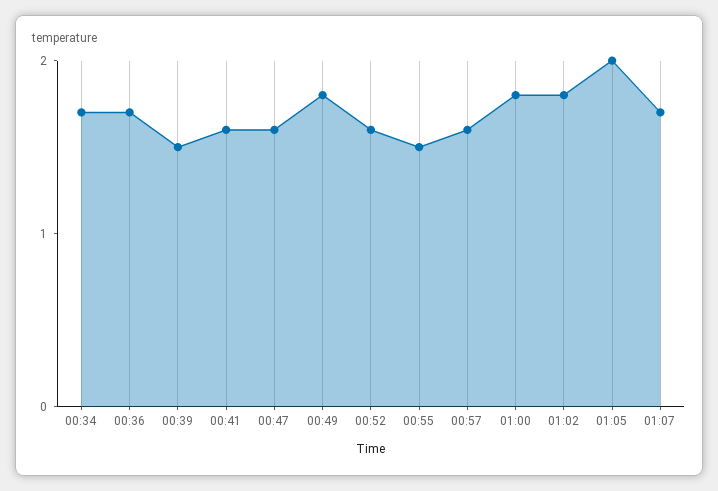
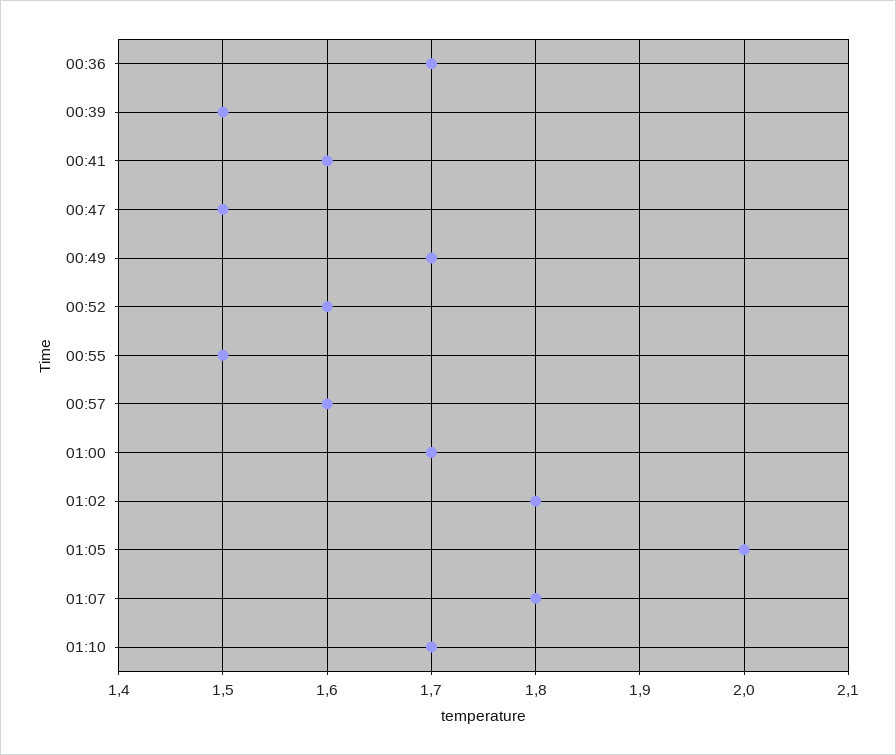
00:34: 1.7 -> none
00:47: 1.6 -> 1.5
00:49: 1.8 -> 1.7
01:00: 1.8 -> 1.7
01:07: 1.7 -> 1.8
01:10: none -> 1.7

